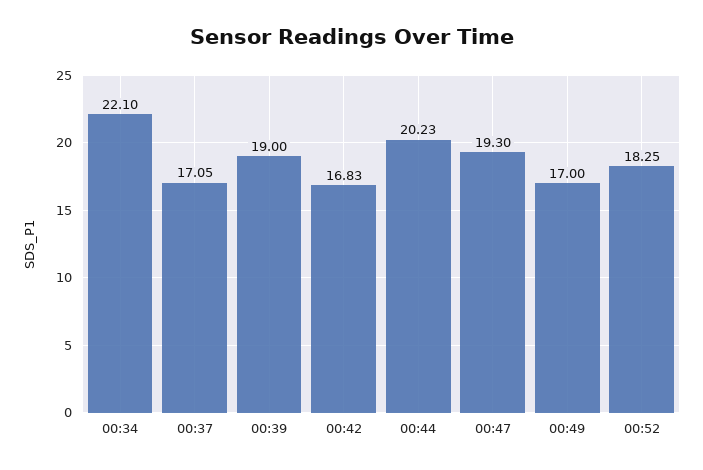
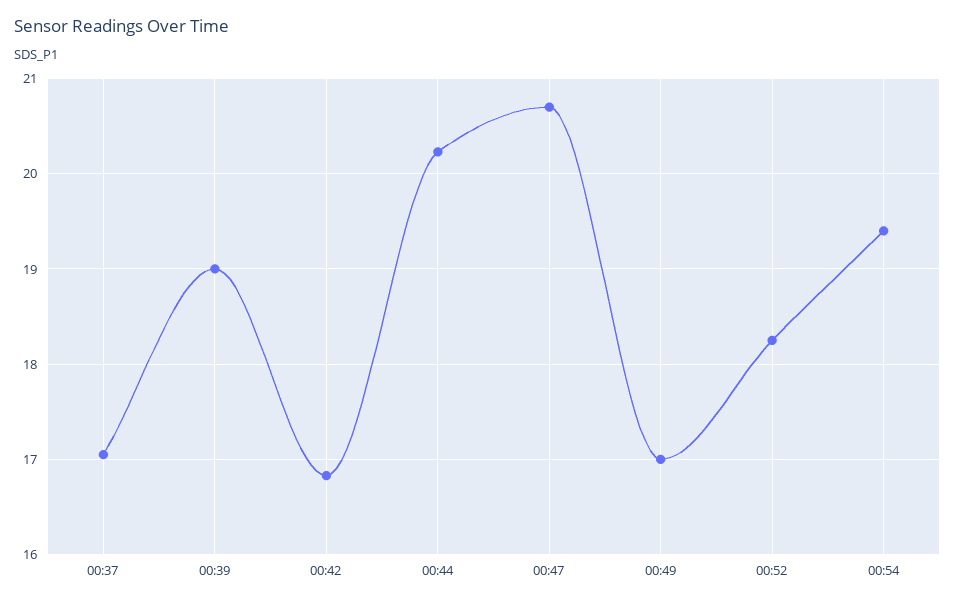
00:34: 22.1 -> none
00:47: 19.3 -> 20.7
00:54: none -> 19.4

